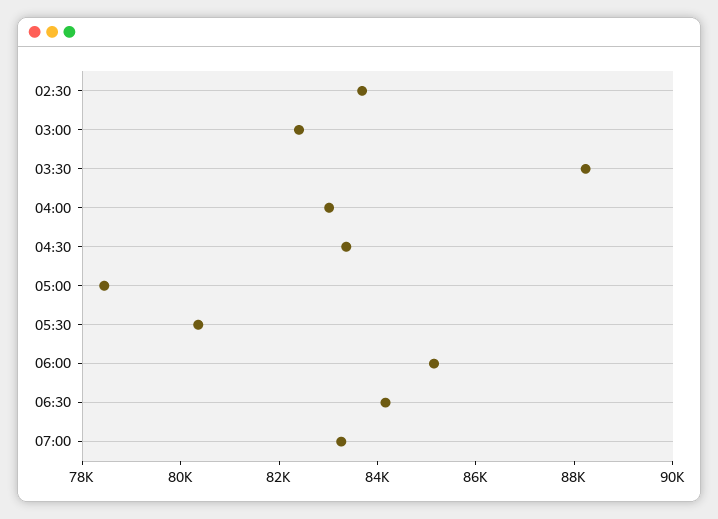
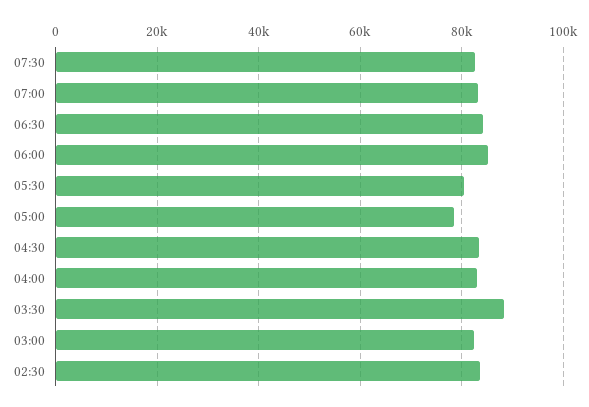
07:30: none -> 82000

